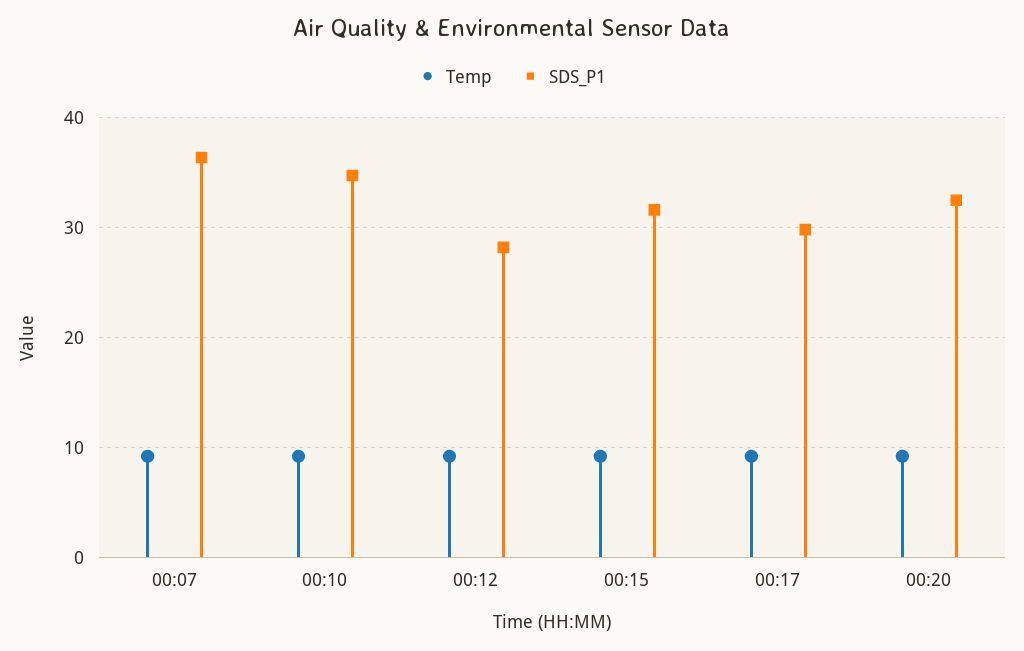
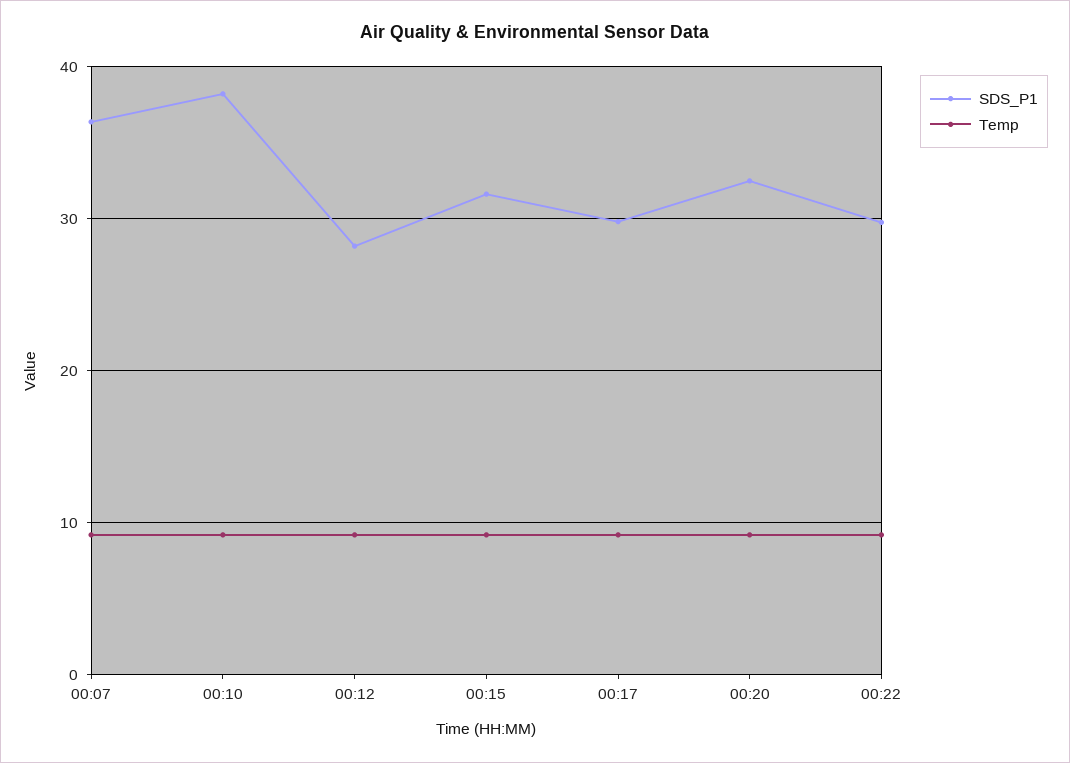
SDS_P1, 00:10: 35 -> 38
SDS_P1, 00:22: none -> 30
Temp, 00:22: none -> 9

